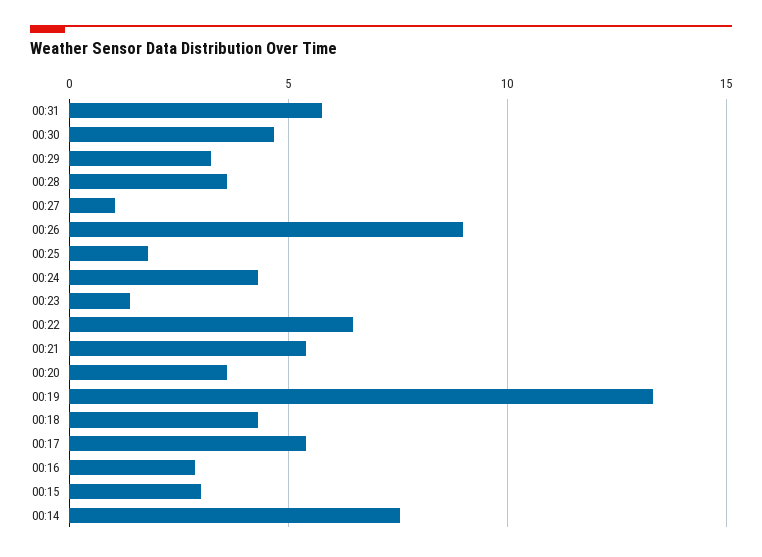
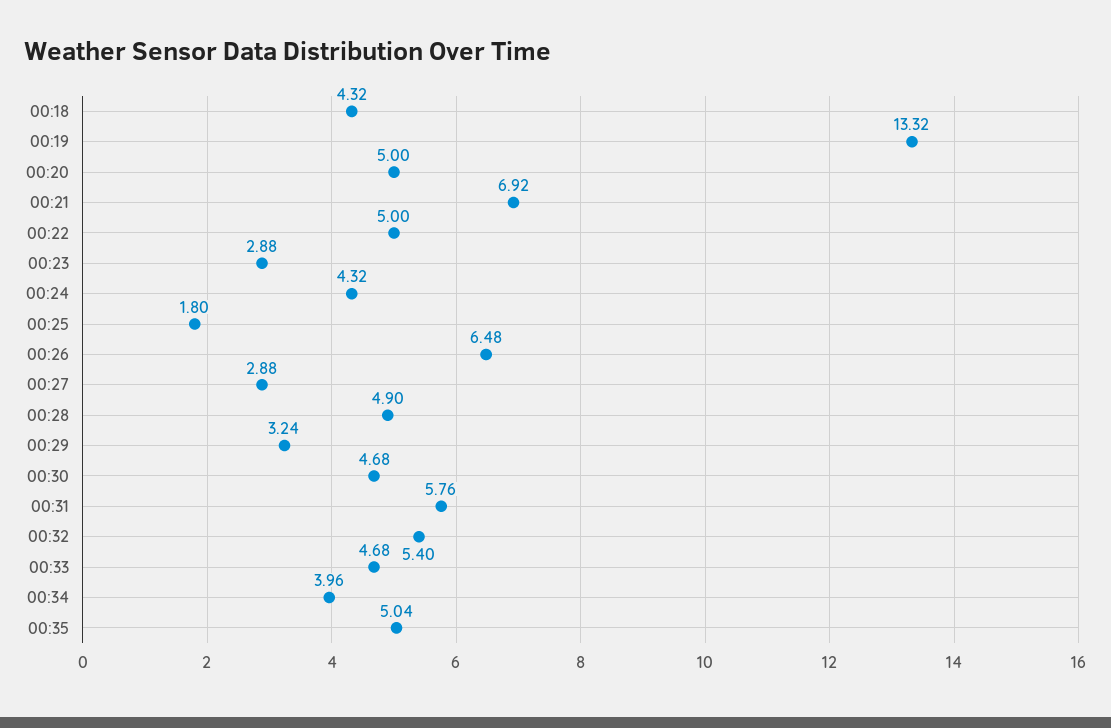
00:28: 3.5 -> 4.9
00:27: 1 -> 2.88
00:26: 9 -> 6.48
00:23: 1.5 -> 2.88
00:22: 6.5 -> 5
00:21: 5.5 -> 6.92
00:20: 3.5 -> 5
00:17: 5.5 -> none
00:16: 3 -> none
00:15: 3 -> none
00:14: 7.5 -> none
00:32: none -> 5.4
00:33: none -> 4.68
00:34: none -> 3.96
00:35: none -> 5.04

